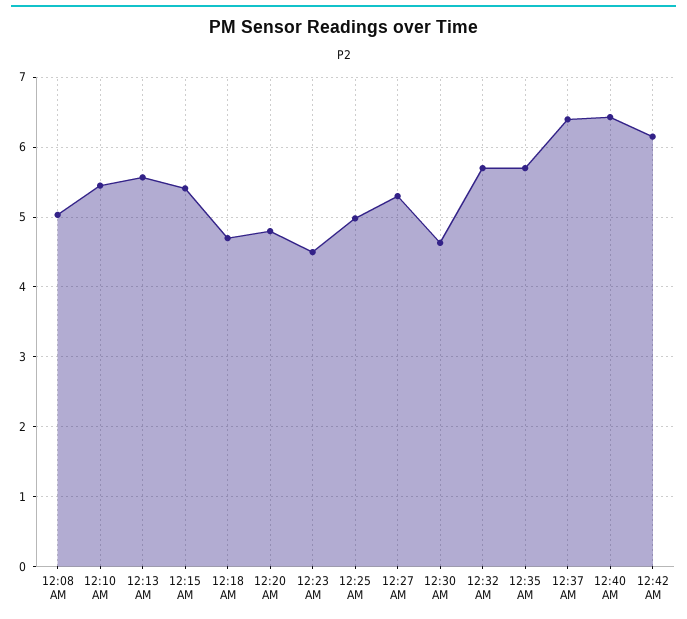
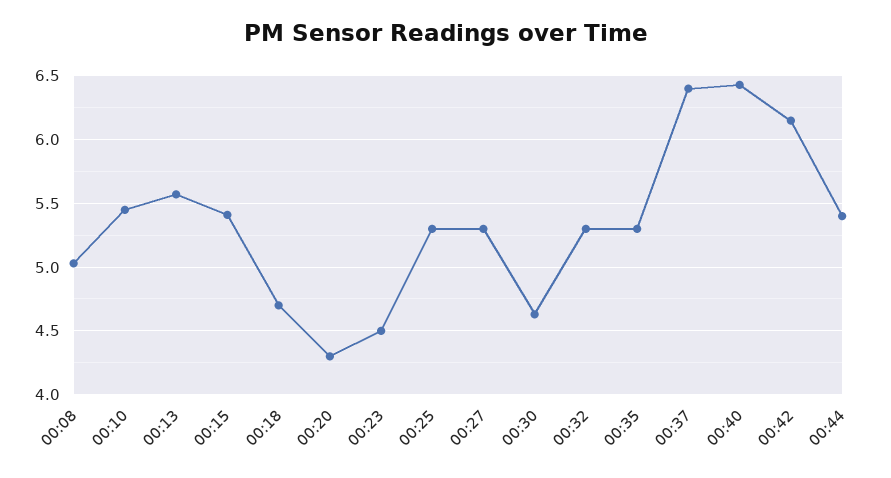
12:20 AM: 4.8 -> 4.3
12:25 AM: 5 -> 5.3
12:32 AM: 5.7 -> 5.3
12:35 AM: 5.7 -> 5.3
00:44: none -> 5.4

